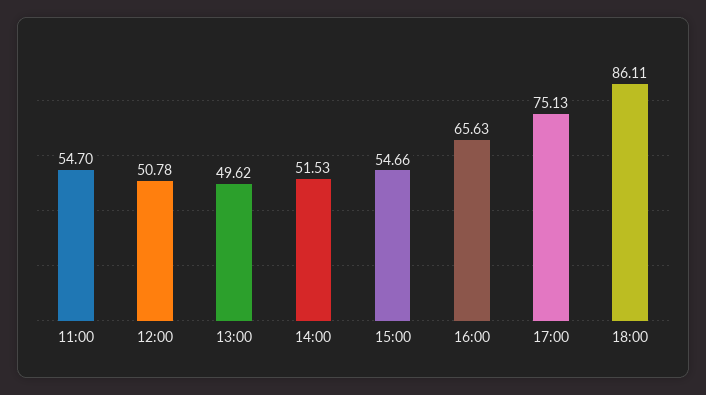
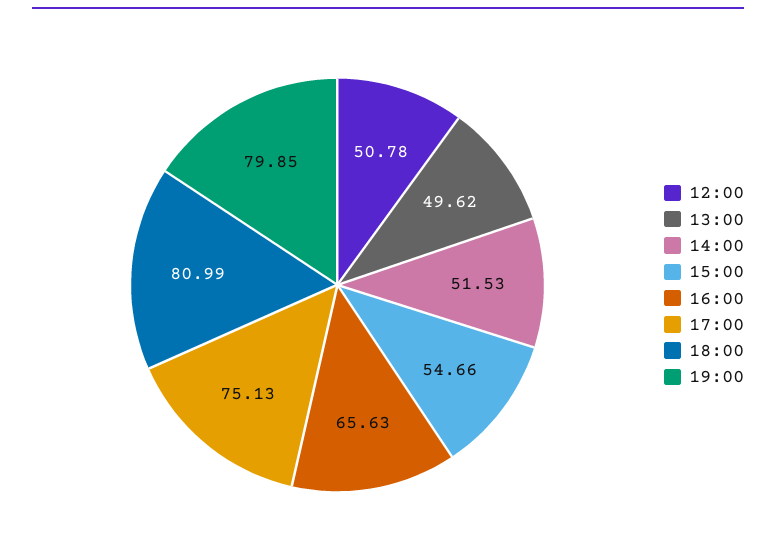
11:00: 54.7 -> none
18:00: 86.11 -> 80.99
19:00: none -> 79.85

